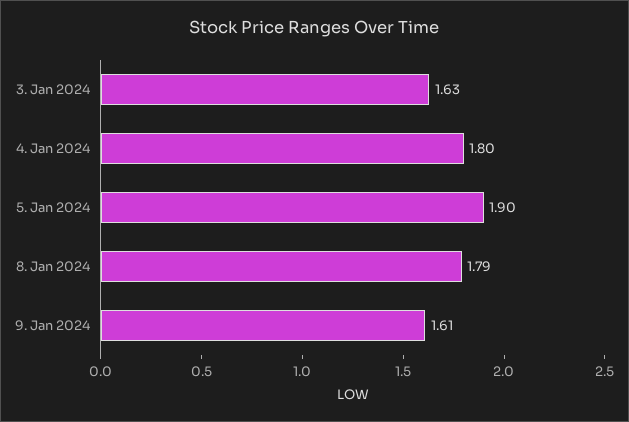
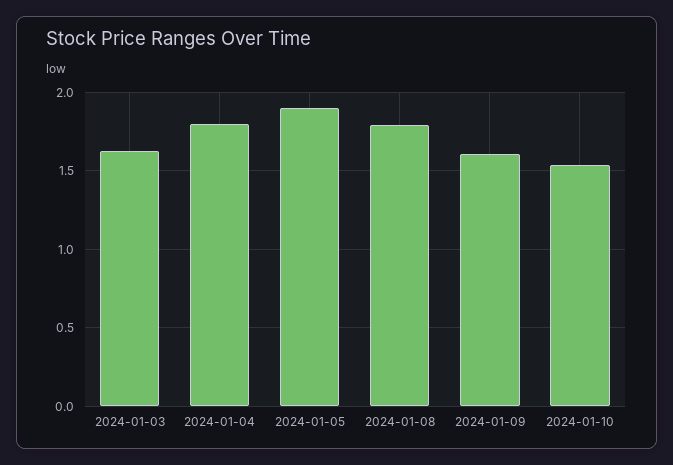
2024-01-10: none -> 1.55

